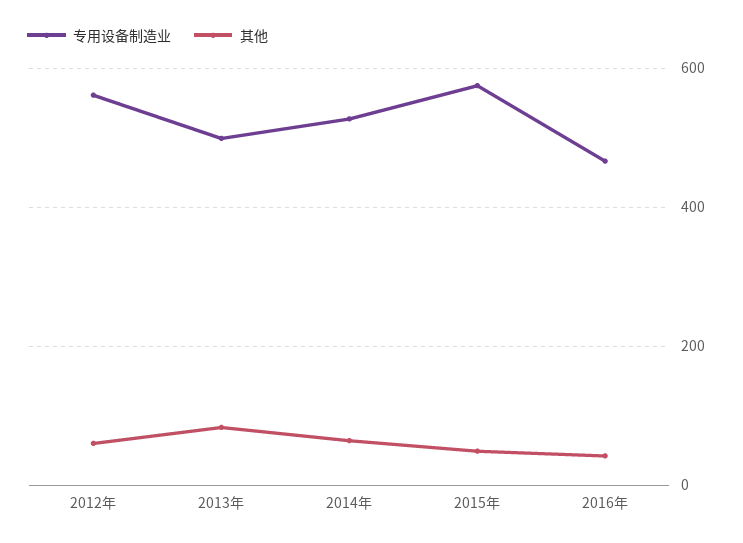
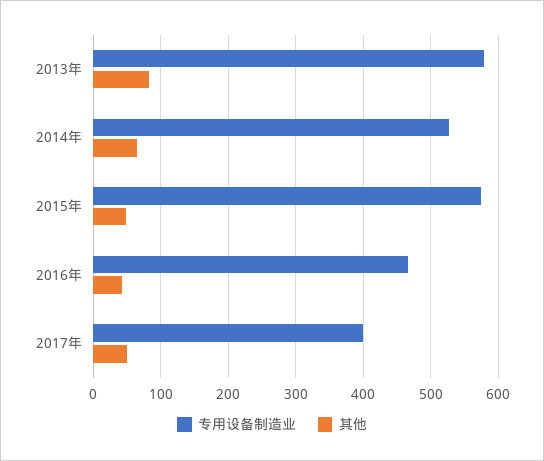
专用设备制造业, 2012年: 560 -> none
其他, 2012年: 60 -> none
专用设备制造业, 2013年: 500 -> 580
专用设备制造业, 2017年: none -> 400
其他, 2017年: none -> 50

